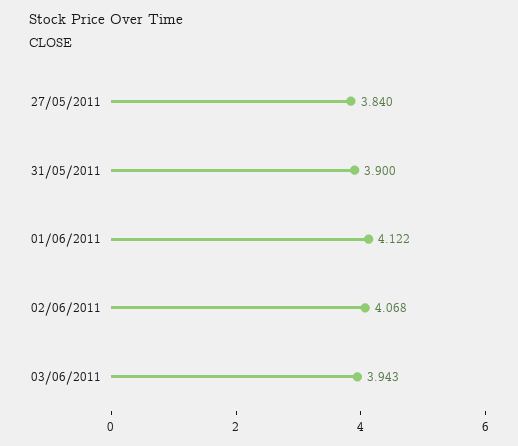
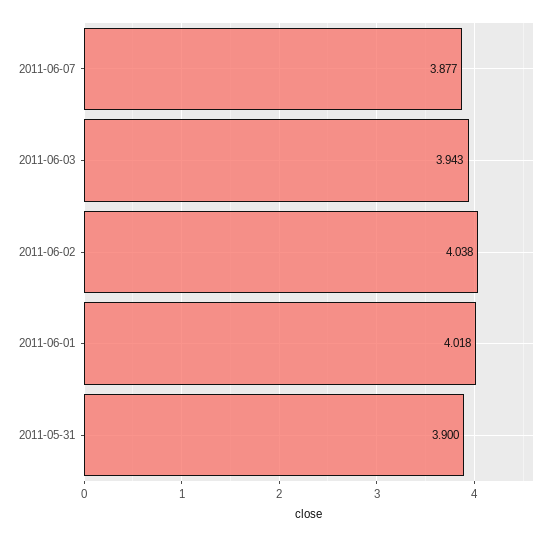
27/05/2011: 3.84 -> none
01/06/2011: 4.122 -> 4.018
02/06/2011: 4.068 -> 4.038
2011-06-07: none -> 3.877

